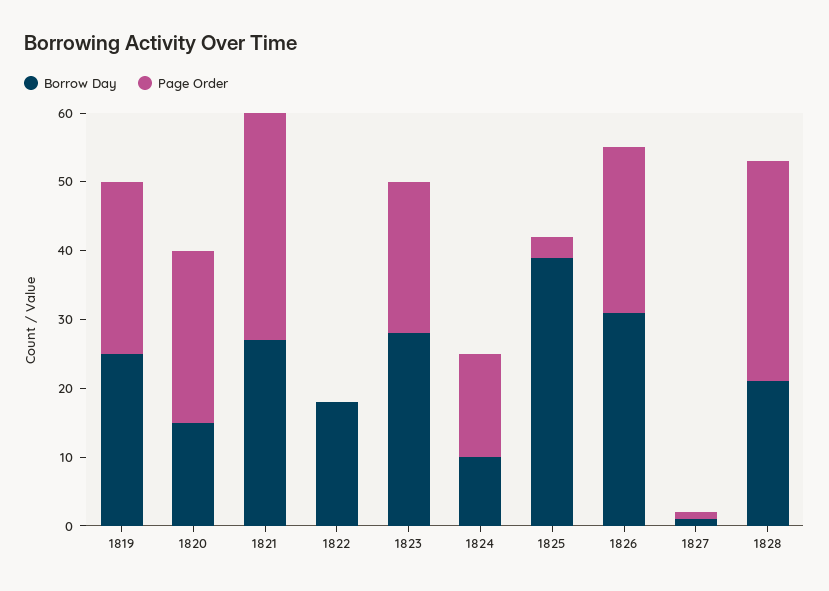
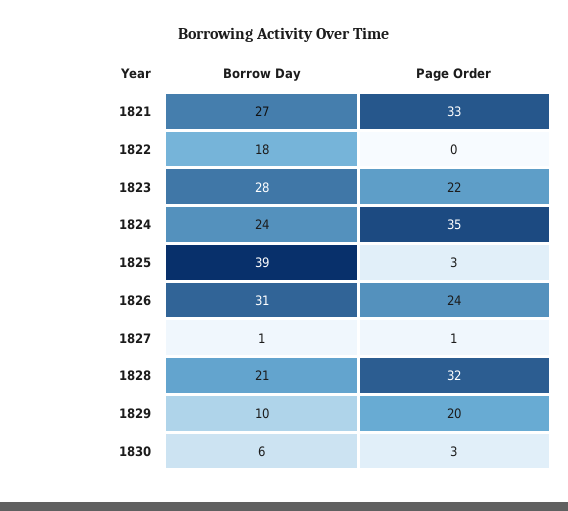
Borrow Day, 1819: 25 -> none
Page Order, 1819: 25 -> none
Borrow Day, 1820: 15 -> none
Page Order, 1820: 25 -> none
Borrow Day, 1824: 10 -> 24
Page Order, 1824: 15 -> 35
Borrow Day, 1829: none -> 10
Page Order, 1829: none -> 20
Borrow Day, 1830: none -> 6
Page Order, 1830: none -> 3

